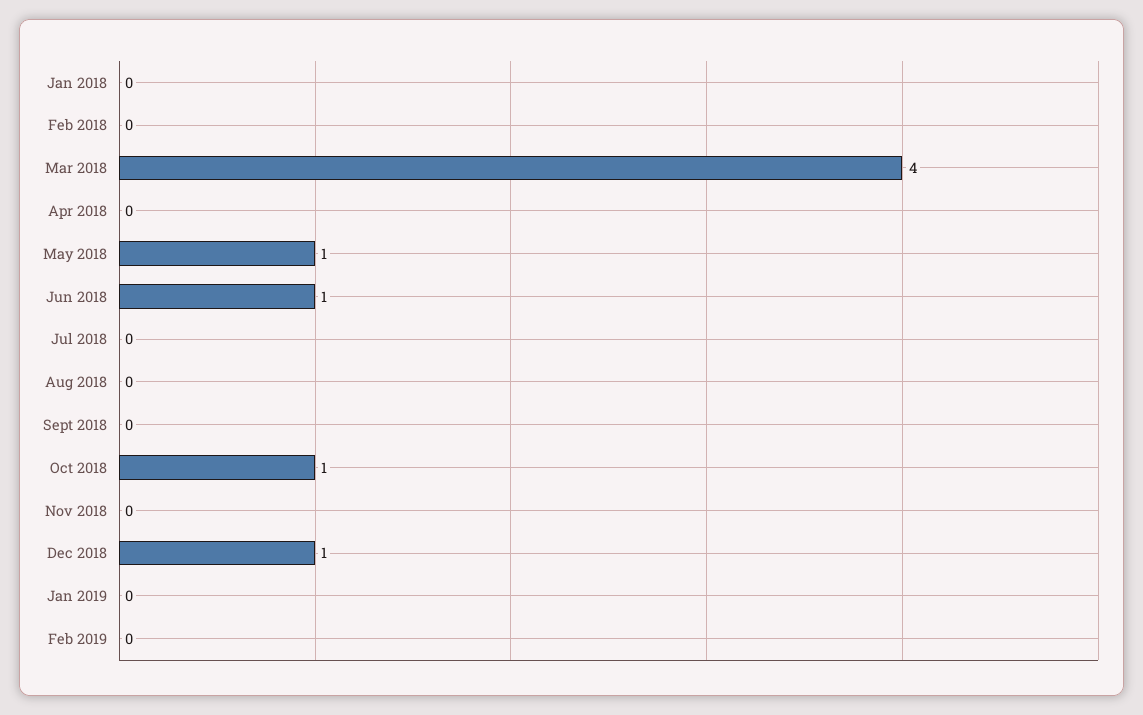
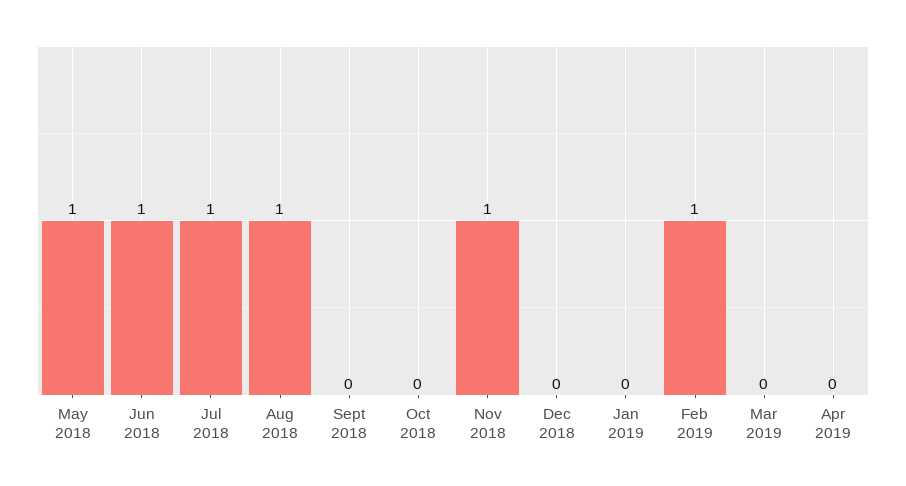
Jan 2018: 0 -> none
Feb 2018: 0 -> none
Mar 2018: 4 -> none
Apr 2018: 0 -> none
Jul 2018: 0 -> 1
Aug 2018: 0 -> 1
Oct 2018: 1 -> 0
Nov 2018: 0 -> 1
Dec 2018: 1 -> 0
Feb 2019: 0 -> 1
Mar 2019: none -> 0
Apr 2019: none -> 0

